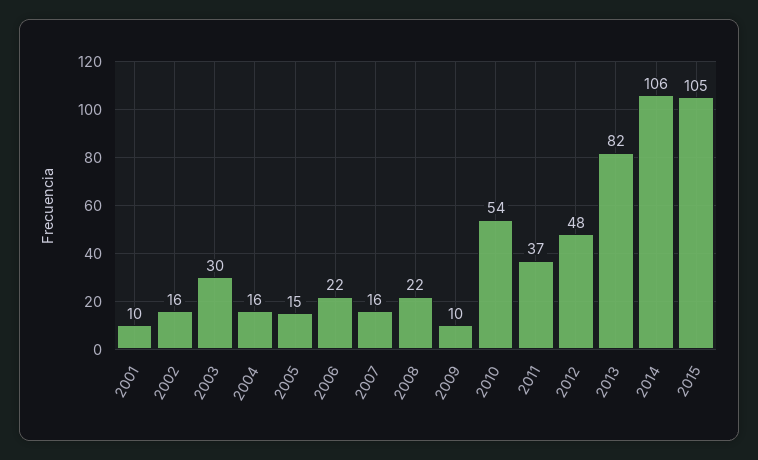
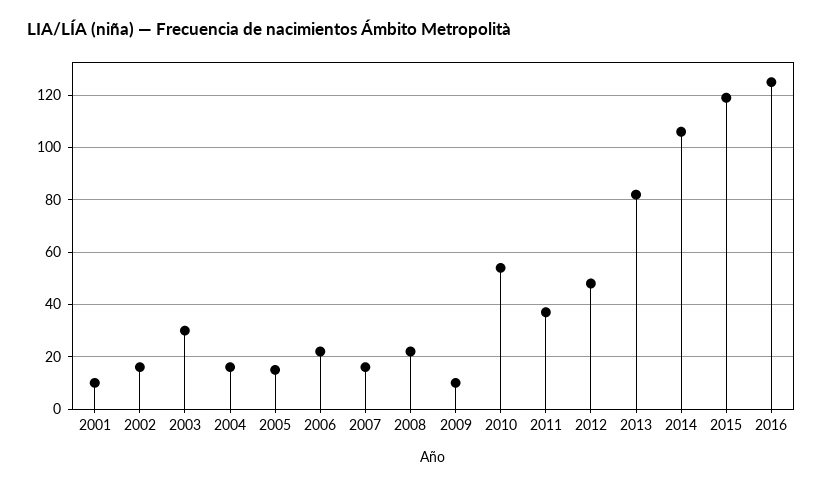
2015: 105 -> 120
2016: none -> 125

